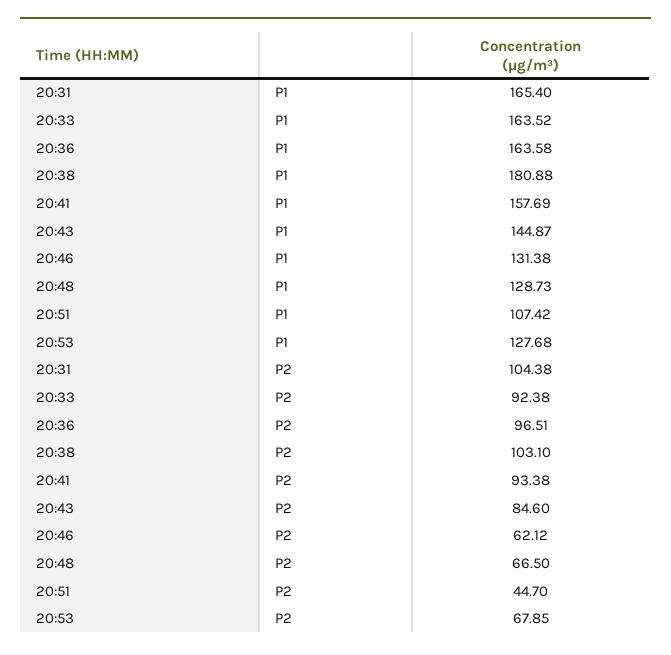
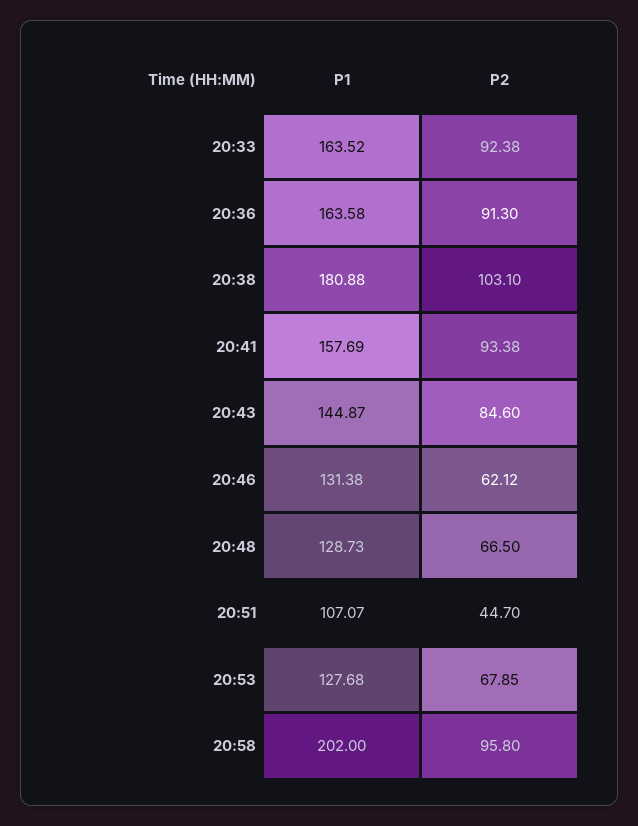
20:31, P1: 165.4 -> none
20:51, P1: 107.42 -> 107.07
20:31, P2: 104.38 -> none
20:36, P2: 96.51 -> 91.3
20:58, P1: none -> 202
20:58, P2: none -> 95.8

